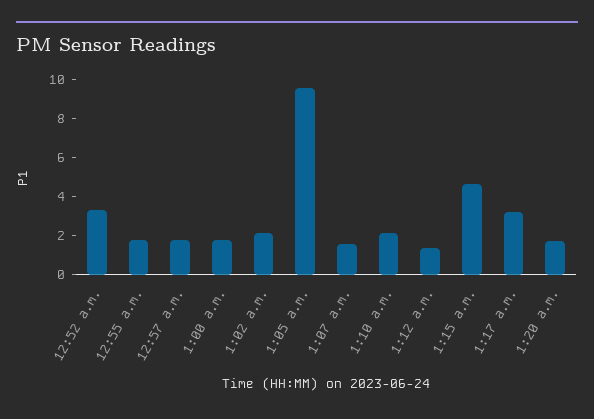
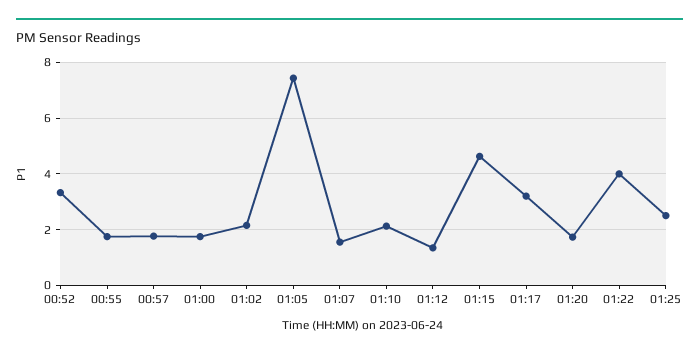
1:05 a.m.: 9.5 -> 7.5
01:22: none -> 4
01:25: none -> 2.5

